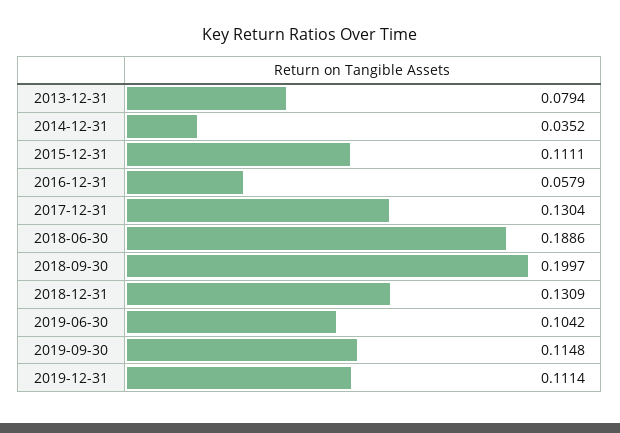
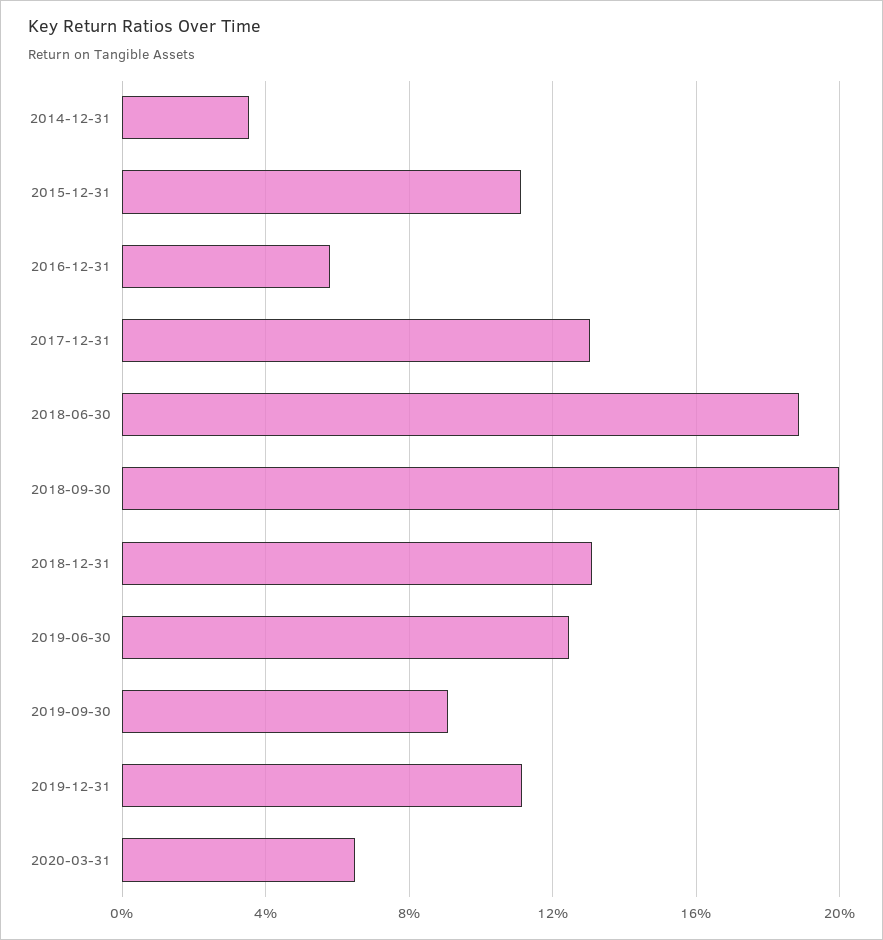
2013-12-31: 0.0794 -> none
2019-06-30: 0.1042 -> 0.125
2019-09-30: 0.1148 -> 0.09
2020-03-31: none -> 0.065

